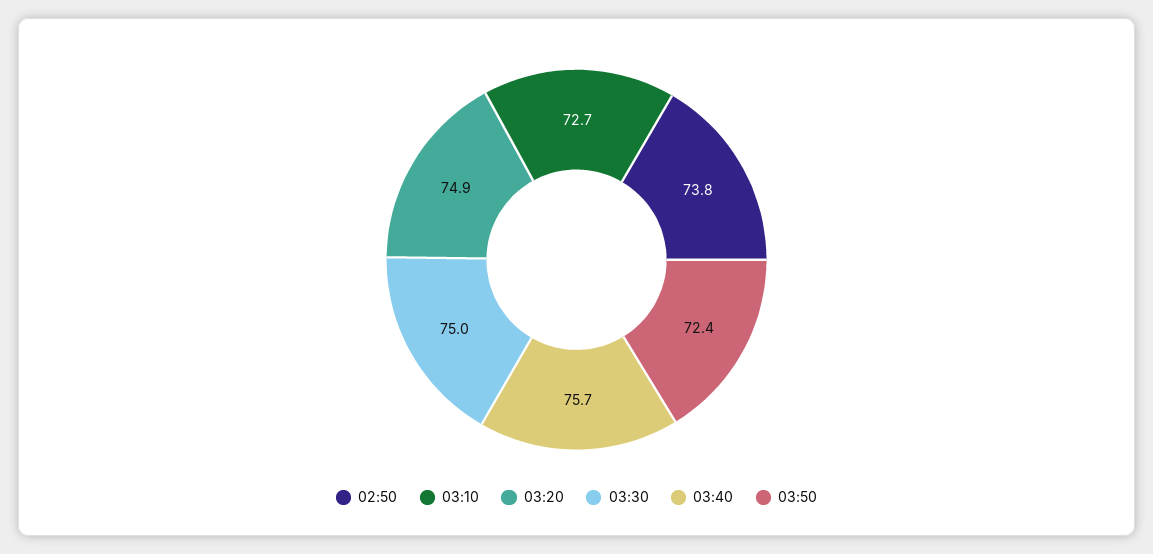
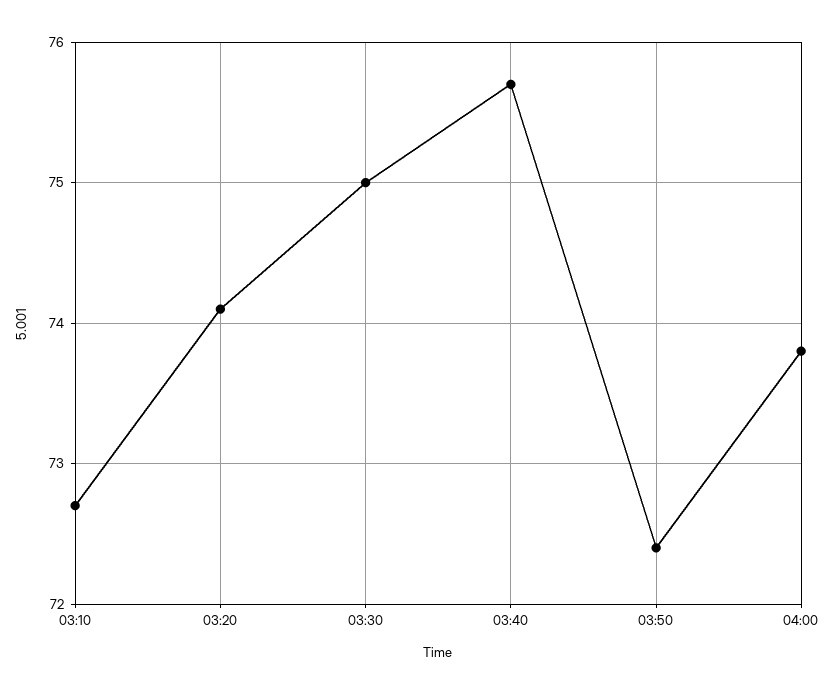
02:50: 73.8 -> none
03:20: 74.9 -> 74.1
04:00: none -> 73.8

